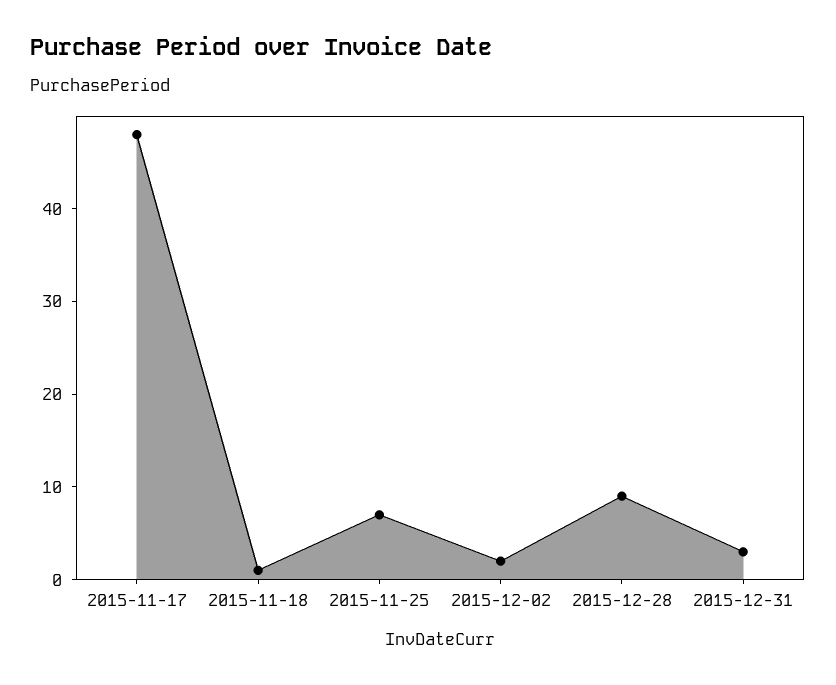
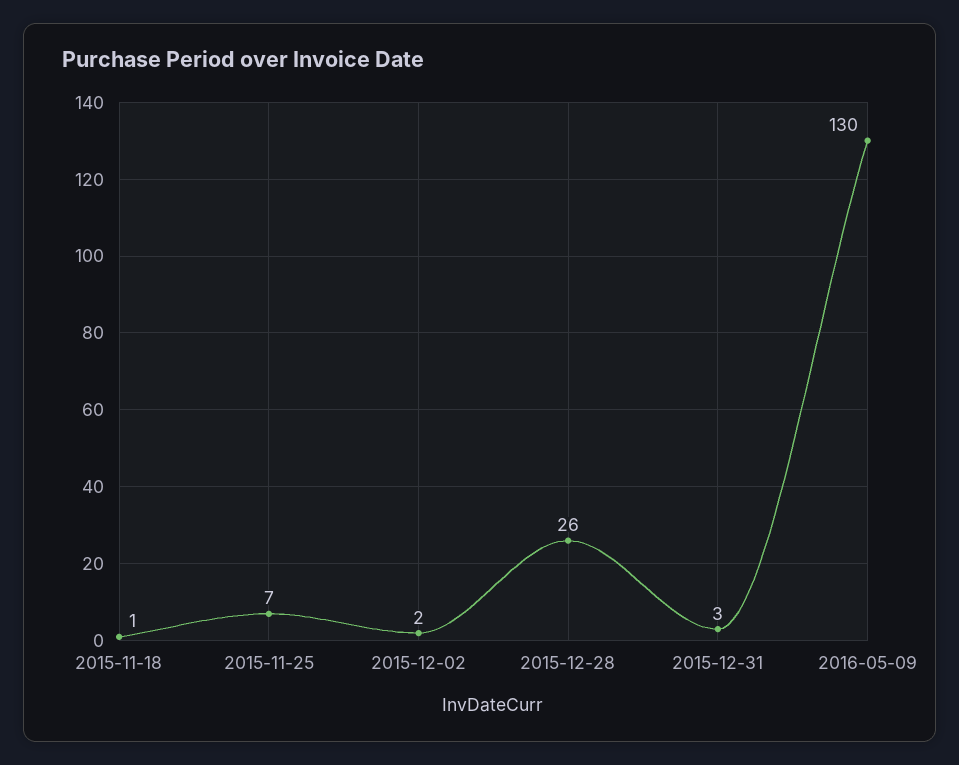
2015-11-17: 48 -> none
2015-12-28: 9 -> 26
2016-05-09: none -> 130

